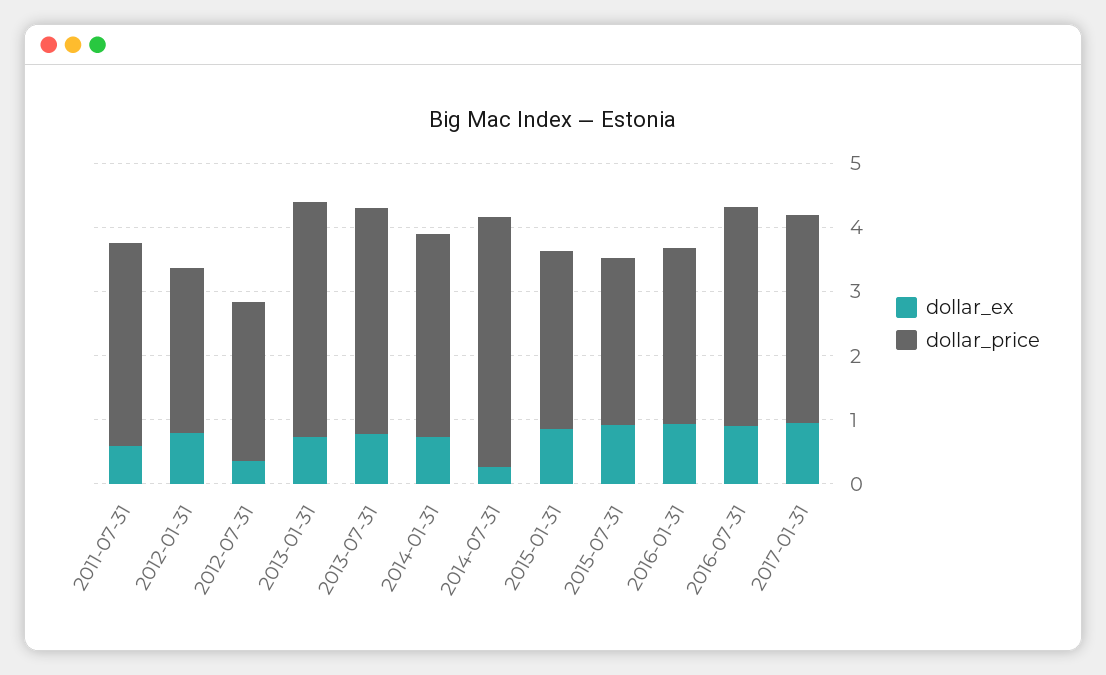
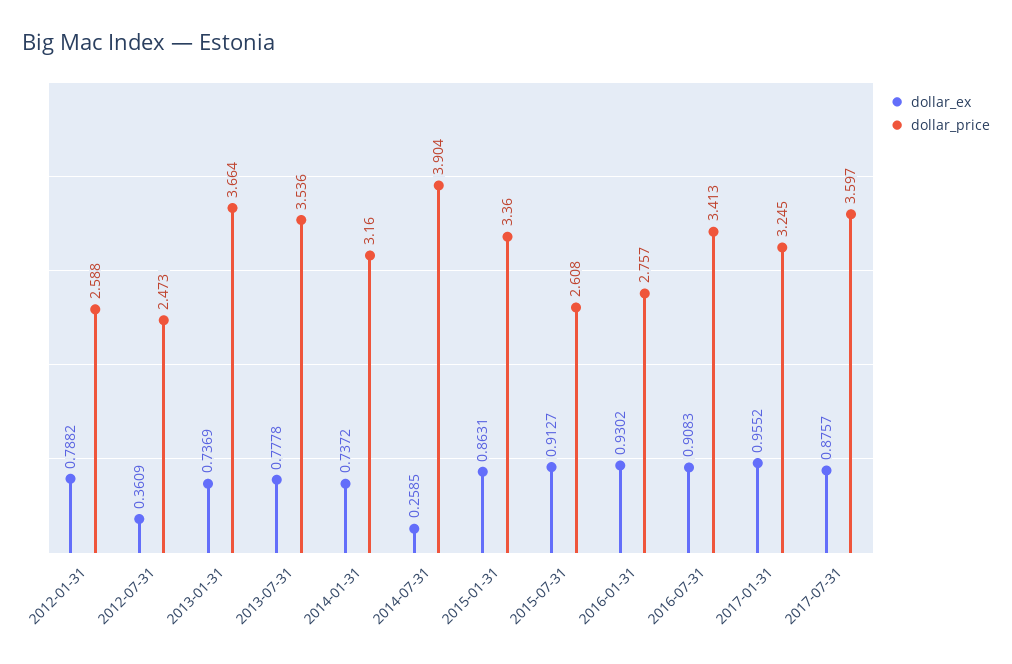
dollar_ex, 2011-07-31: 0.6 -> none
dollar_price, 2011-07-31: 3.2 -> none
dollar_price, 2015-01-31: 2.8 -> 3.36
dollar_ex, 2017-07-31: none -> 0.8757
dollar_price, 2017-07-31: none -> 3.597

